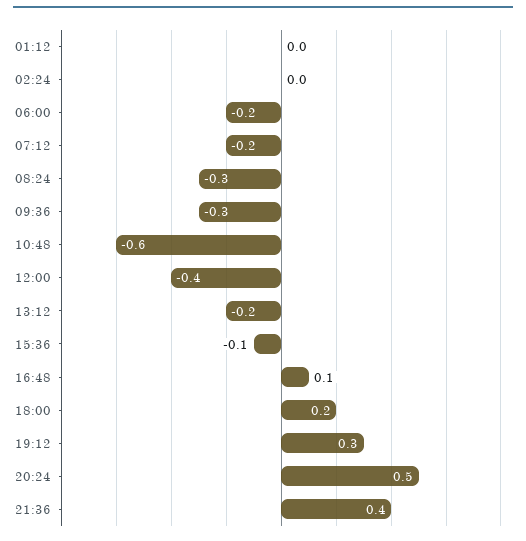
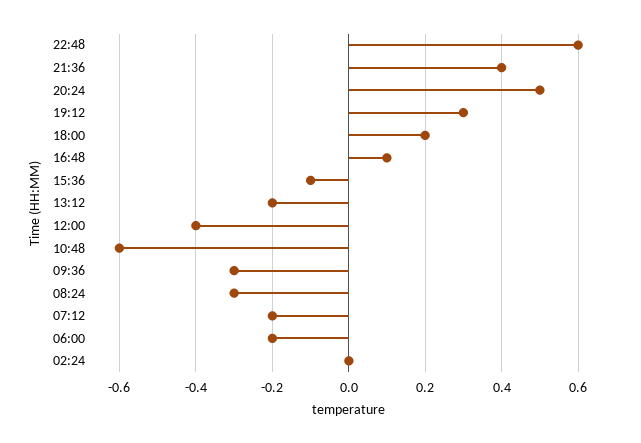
01:12: 0 -> none
22:48: none -> 0.6

